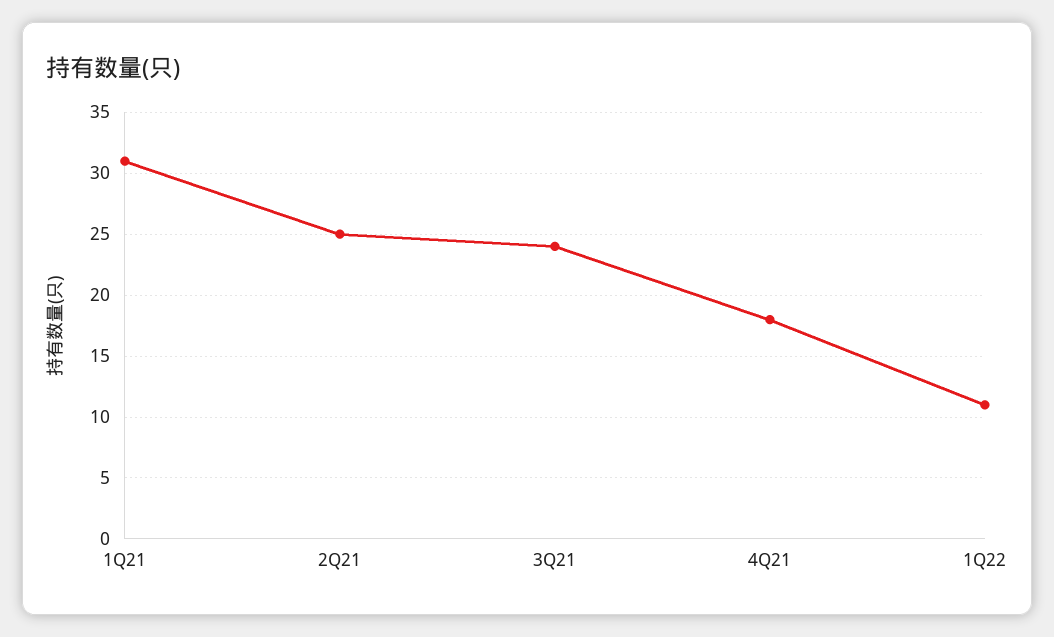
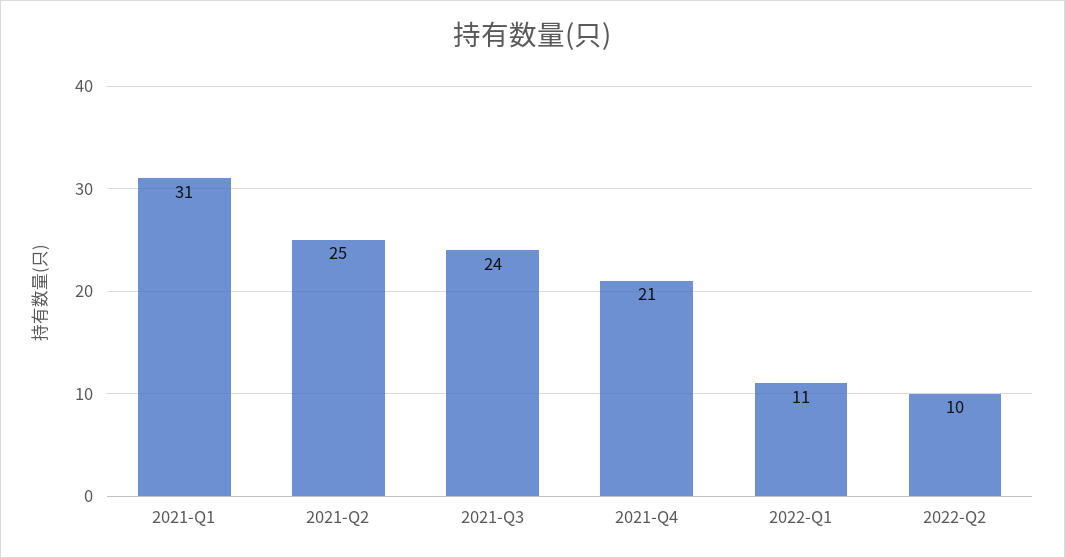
4Q21: 18 -> 21
2022-Q2: none -> 10

